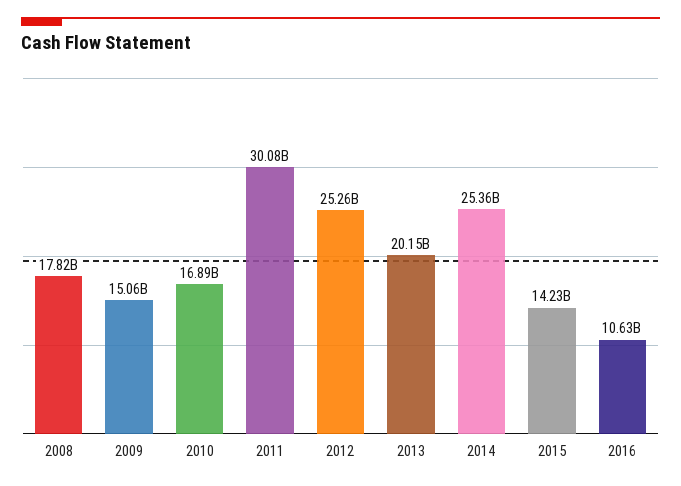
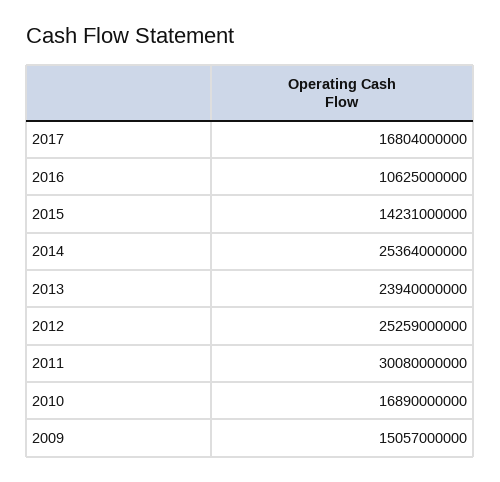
2008: 17820000000 -> none
2013: 20150000000 -> 23940000000
2017: none -> 16804000000

